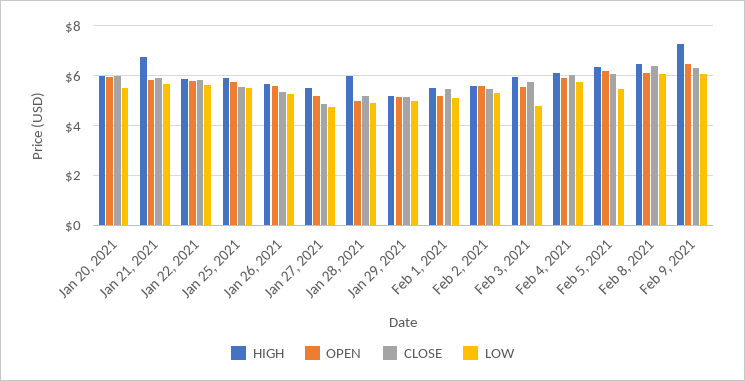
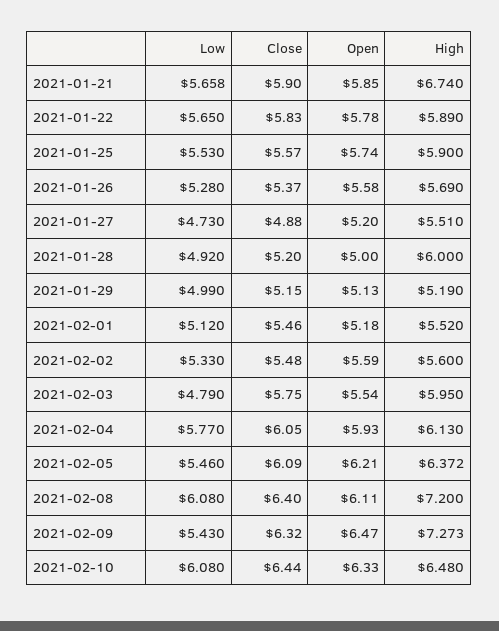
HIGH, Jan 20, 2021: 6 -> none
OPEN, Jan 20, 2021: 6 -> none
CLOSE, Jan 20, 2021: 6 -> none
LOW, Jan 20, 2021: 5.5 -> none
HIGH, Feb 8, 2021: 6.5 -> 7.2
LOW, Feb 9, 2021: 6 -> 5.43
LOW, 2021-02-10: none -> 6.08
CLOSE, 2021-02-10: none -> 6.44
OPEN, 2021-02-10: none -> 6.33
HIGH, 2021-02-10: none -> 6.48

